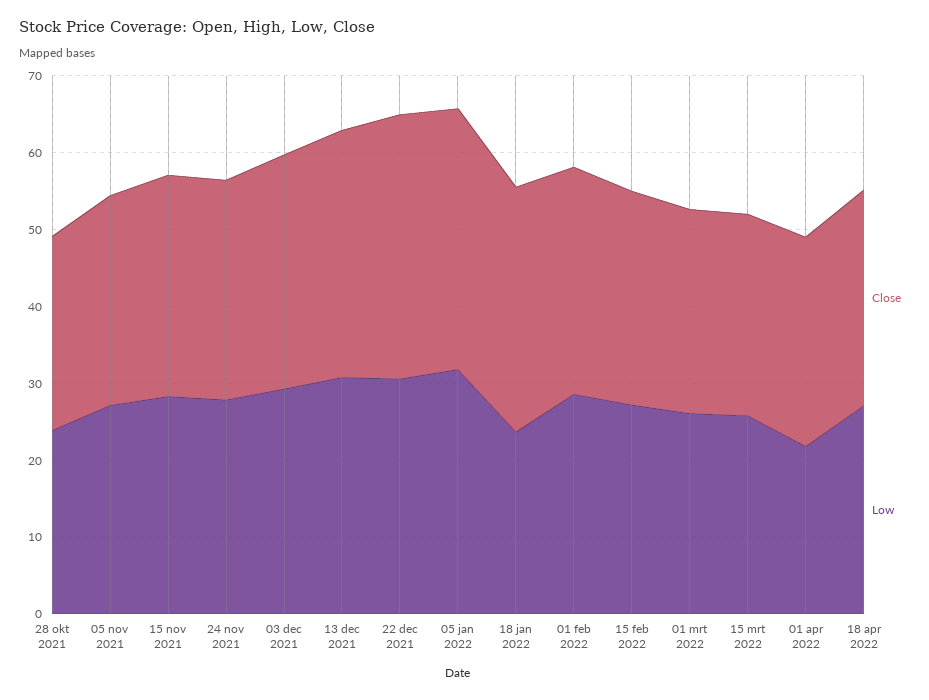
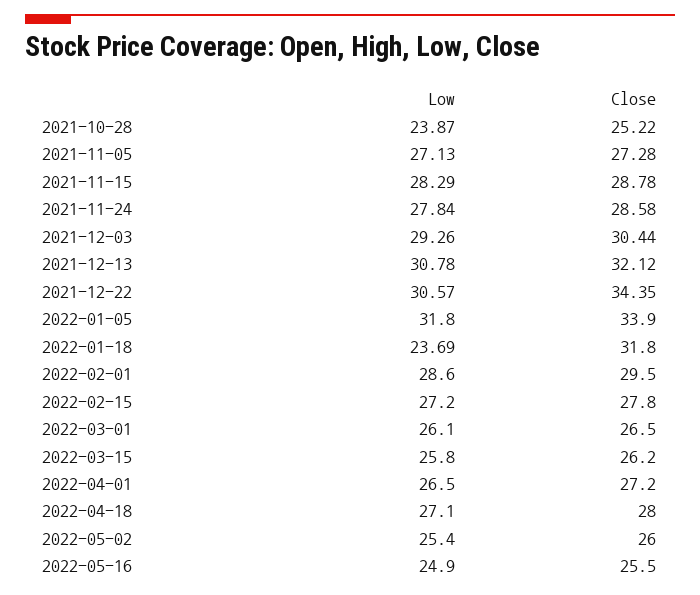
Low, 01 apr 2022: 22 -> 26.5
Low, 2022-05-02: none -> 25.4
Close, 2022-05-02: none -> 26
Low, 2022-05-16: none -> 24.9
Close, 2022-05-16: none -> 25.5

